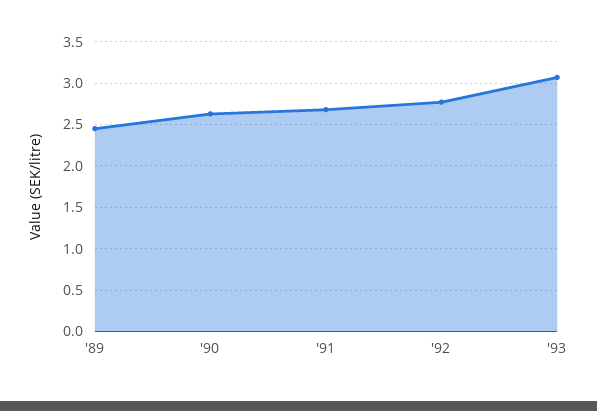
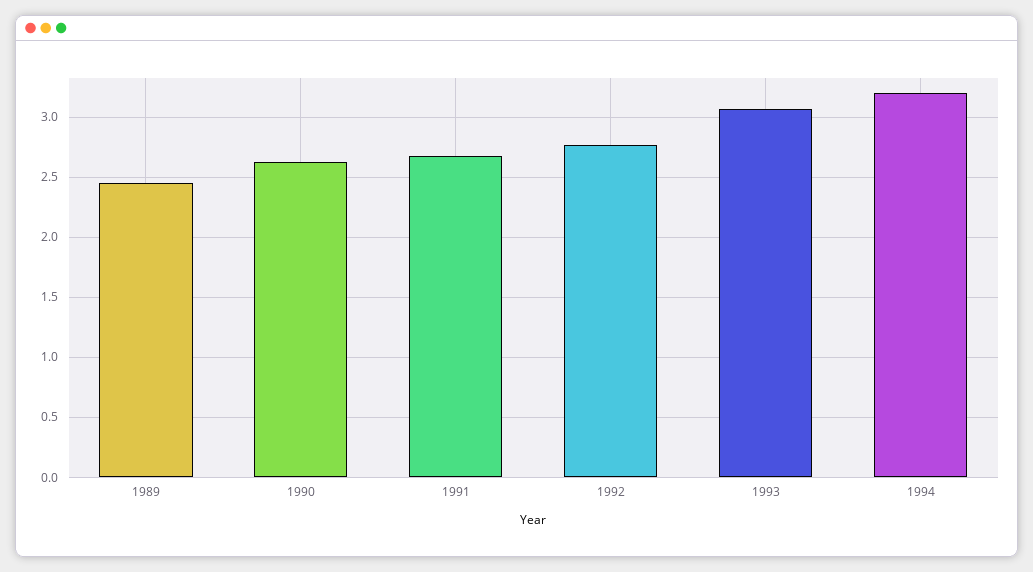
1994: none -> 3.2

